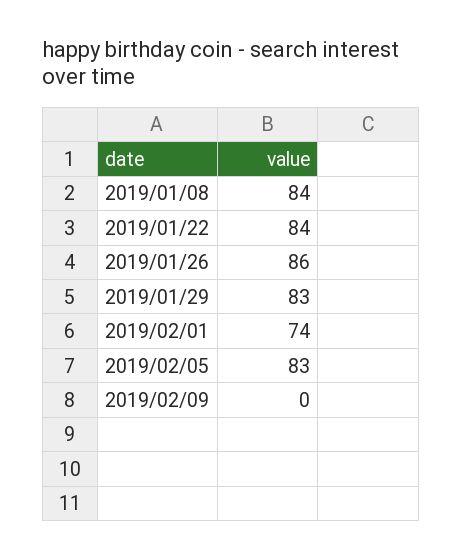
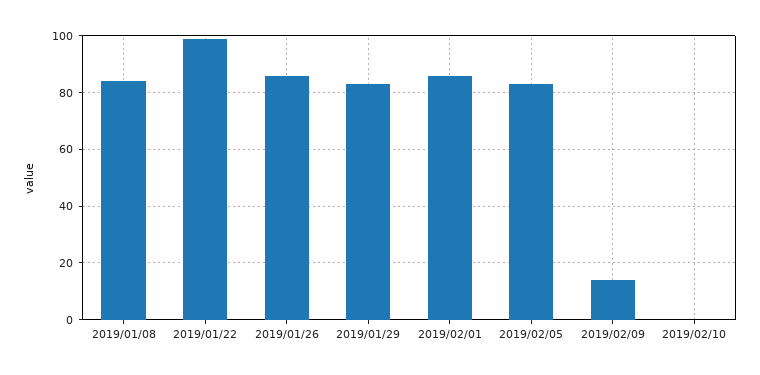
2019/01/22: 84 -> 100
2019/02/01: 74 -> 85
2019/02/09: 0 -> 15
2019/02/10: none -> 0

